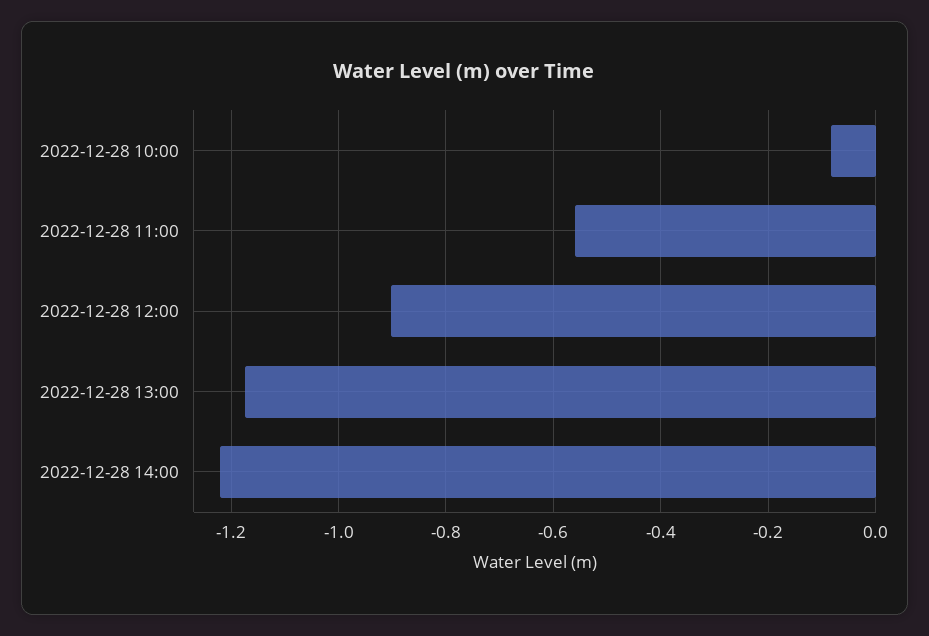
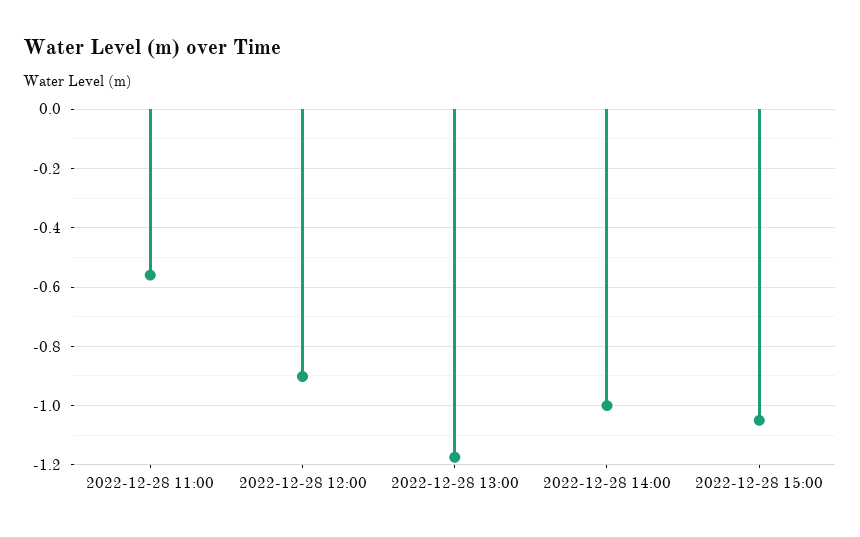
2022-12-28 10:00: -0.08 -> none
2022-12-28 14:00: -1.22 -> -1
2022-12-28 15:00: none -> -1.05

